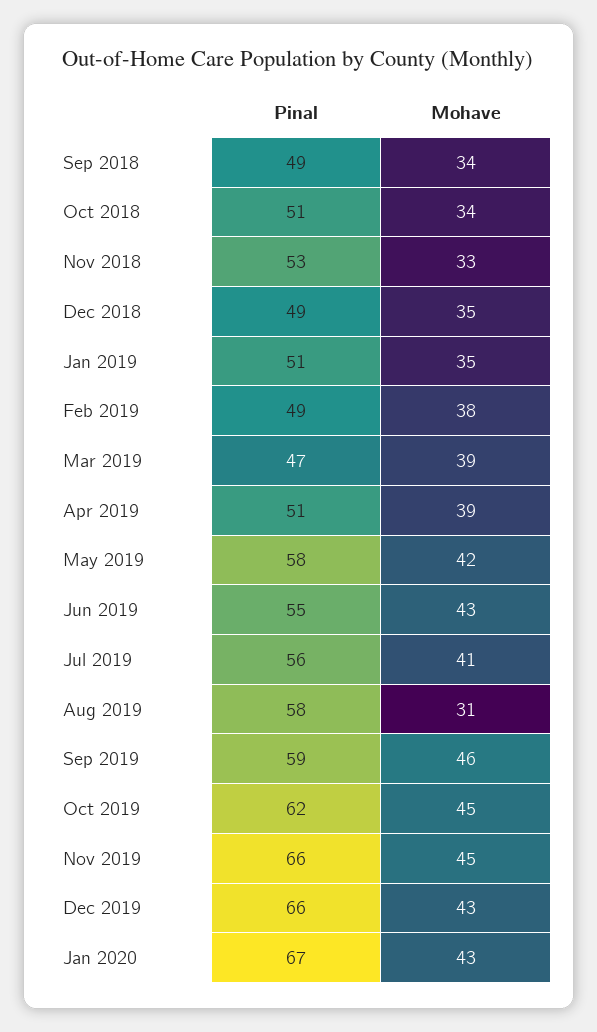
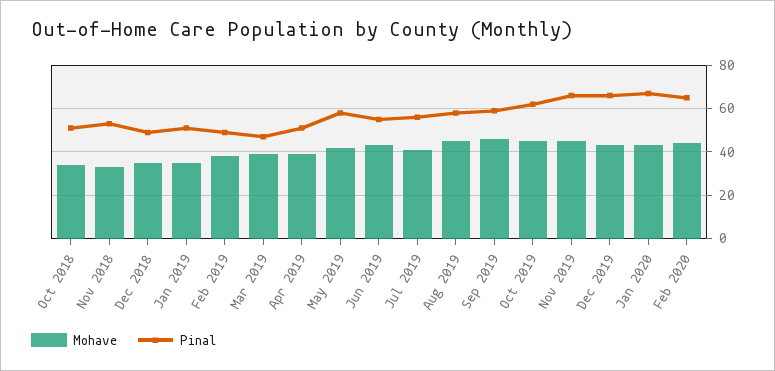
Pinal, Sep 2018: 49 -> none
Mohave, Sep 2018: 34 -> none
Mohave, Aug 2019: 31 -> 45
Mohave, Feb 2020: none -> 45
Pinal, Feb 2020: none -> 65

